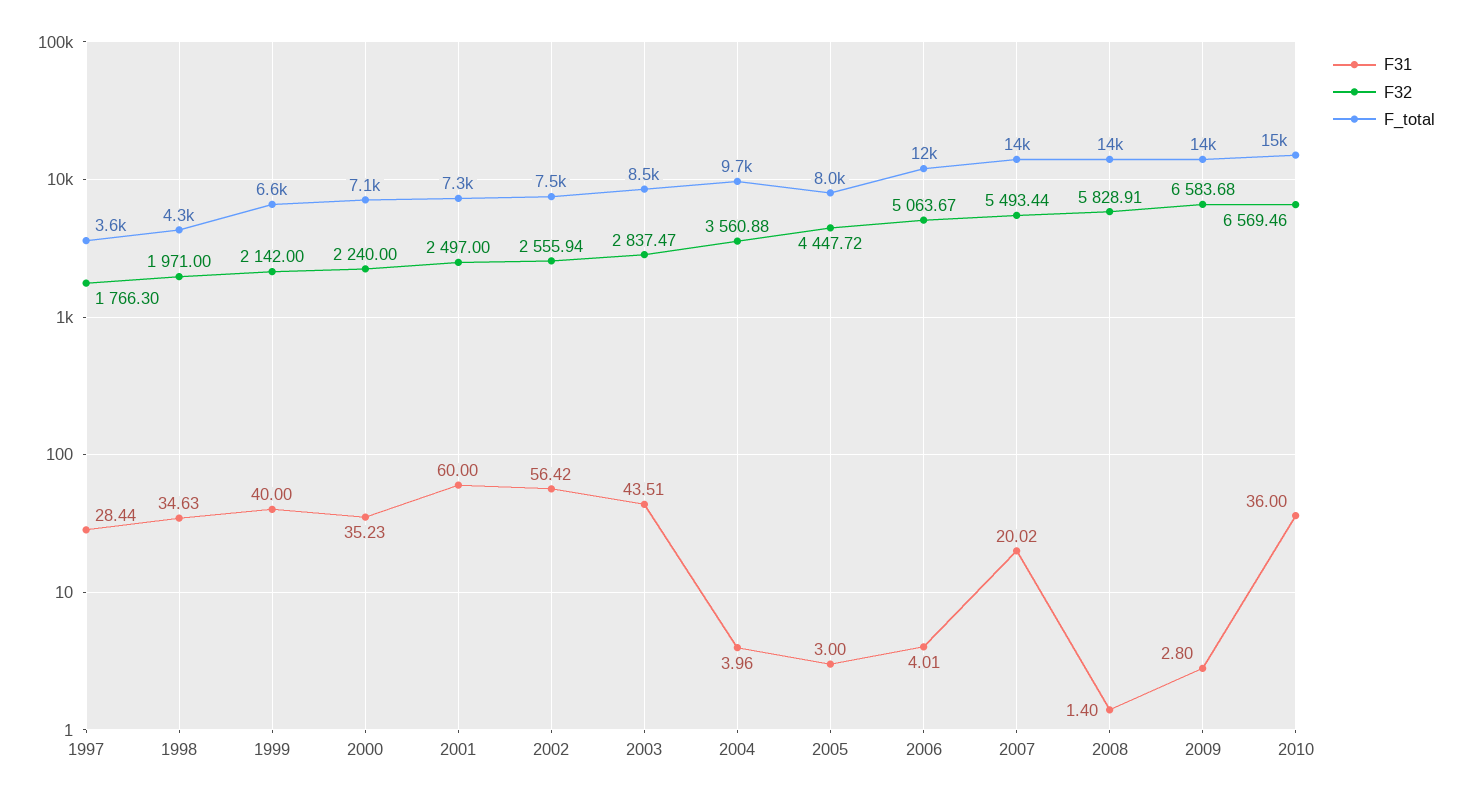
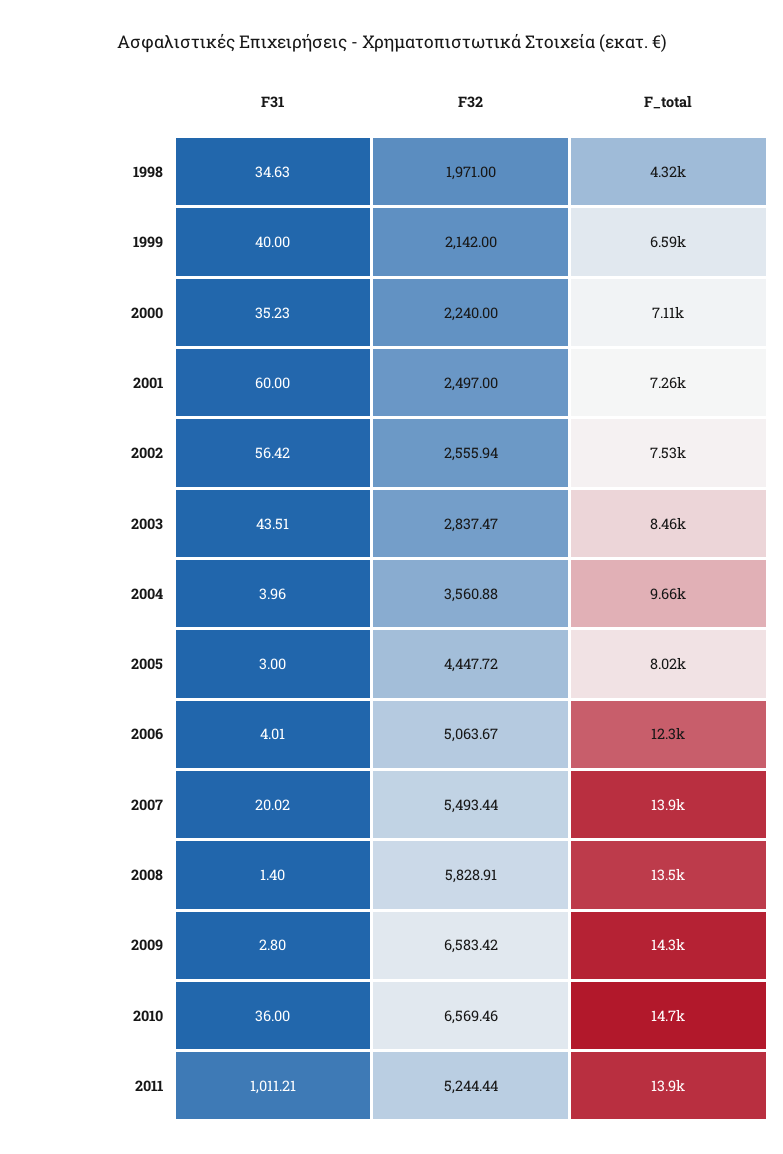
F31, 1997: 28.44 -> none
F32, 1997: 1766.3 -> none
F_total, 1997: 3600 -> none
F32, 2009: 6583.68 -> 6583.42
F31, 2011: none -> 1011.21
F32, 2011: none -> 5244.44
F_total, 2011: none -> 13900

